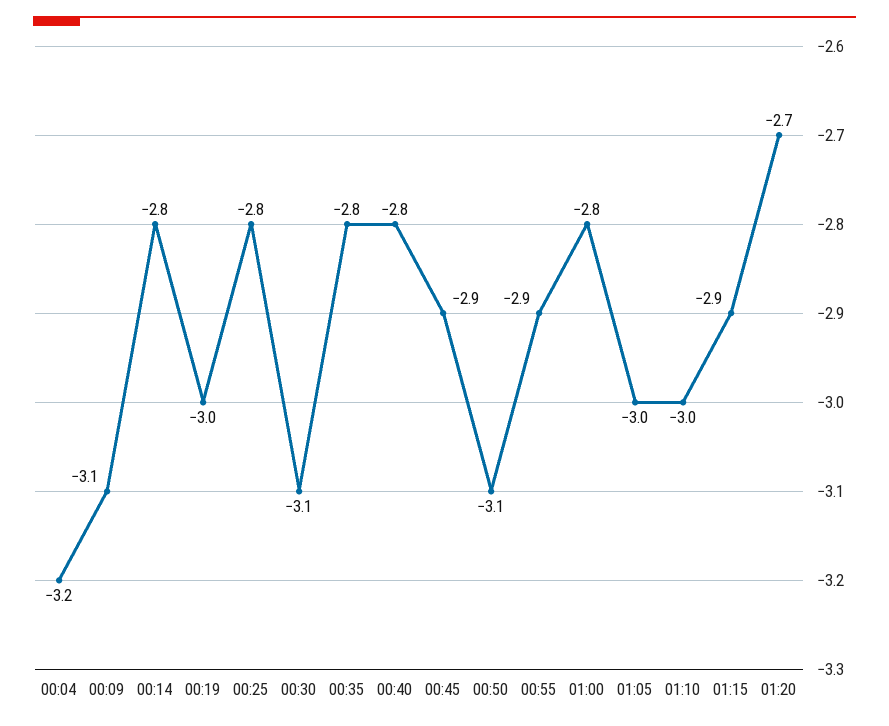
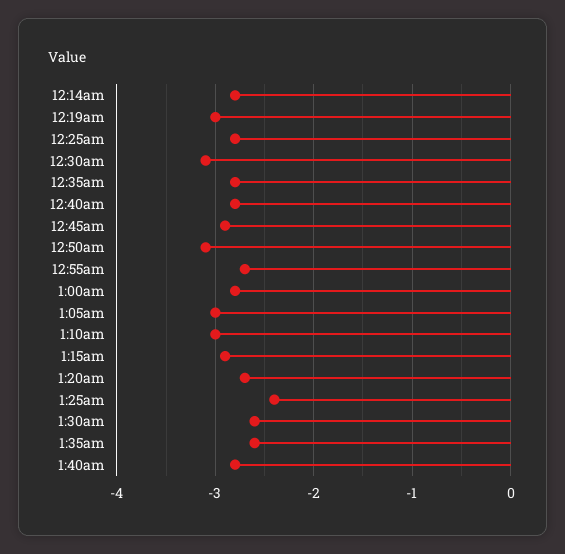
00:04: -3.2 -> none
00:09: -3.1 -> none
00:55: -2.9 -> -2.7
1:25am: none -> -2.4
1:30am: none -> -2.6
1:35am: none -> -2.6
1:40am: none -> -2.8

